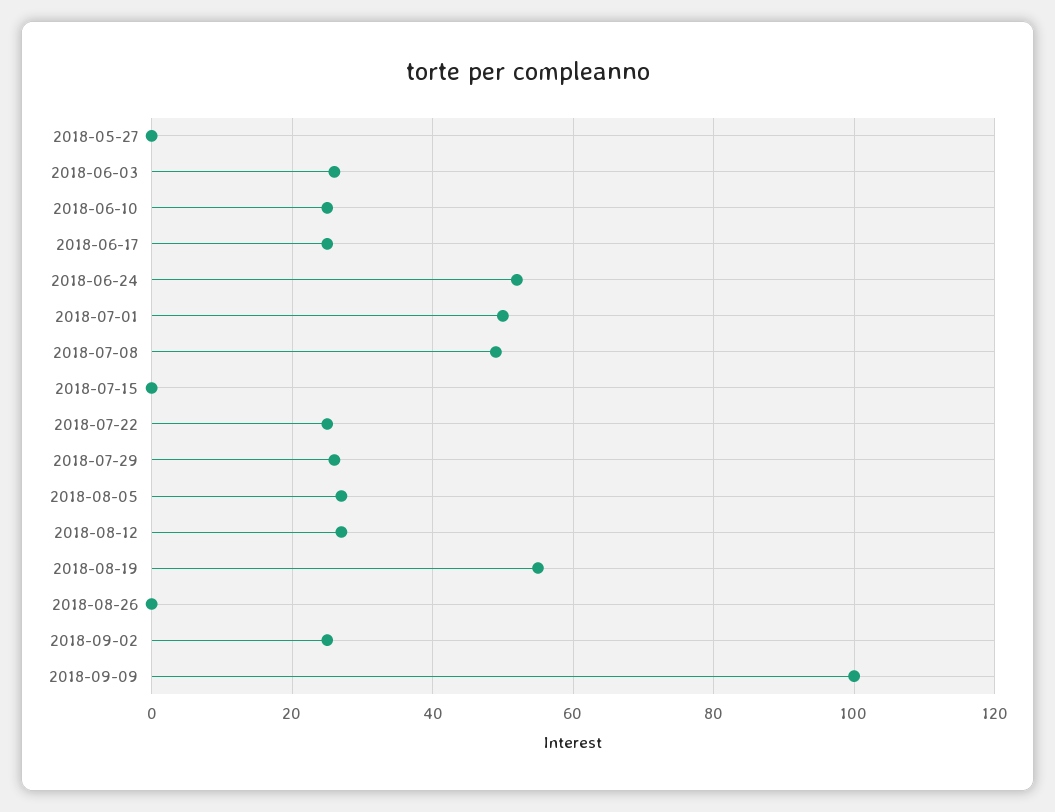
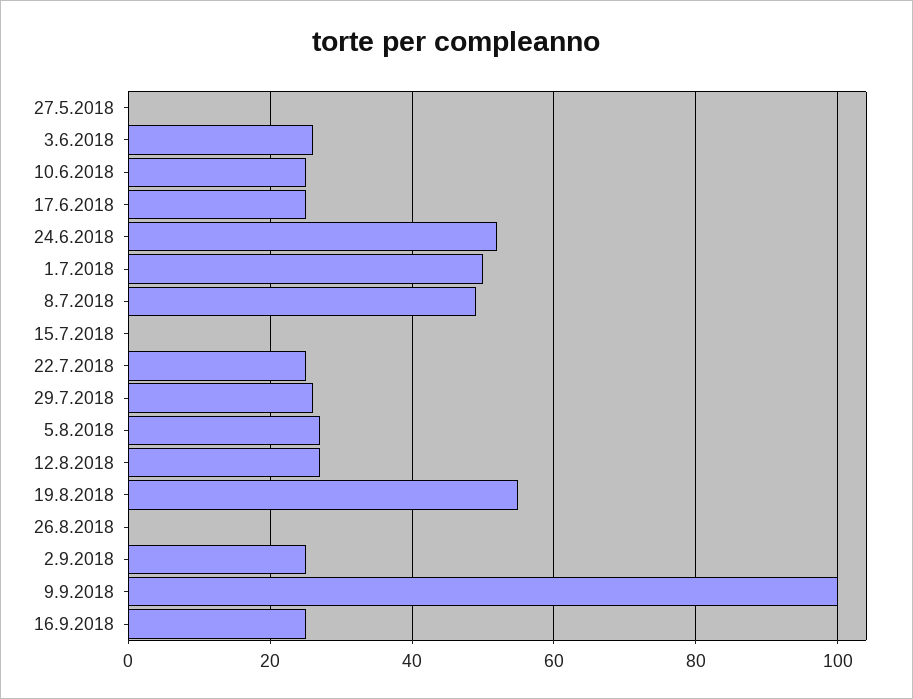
16.9.2018: none -> 25

